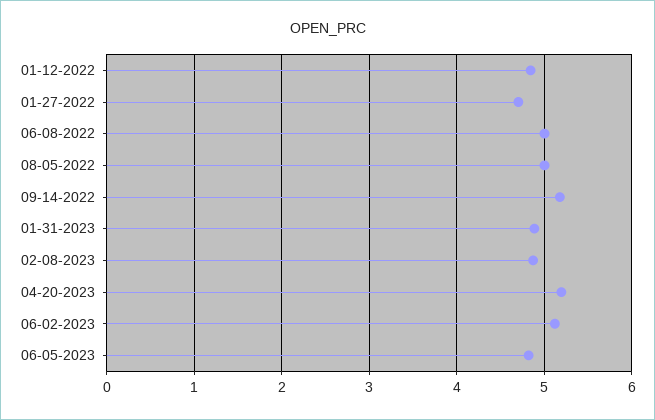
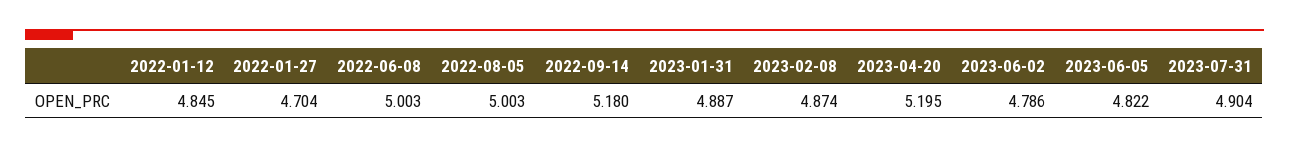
06-02-2023: 5.1 -> 4.786
2023-07-31: none -> 4.904

